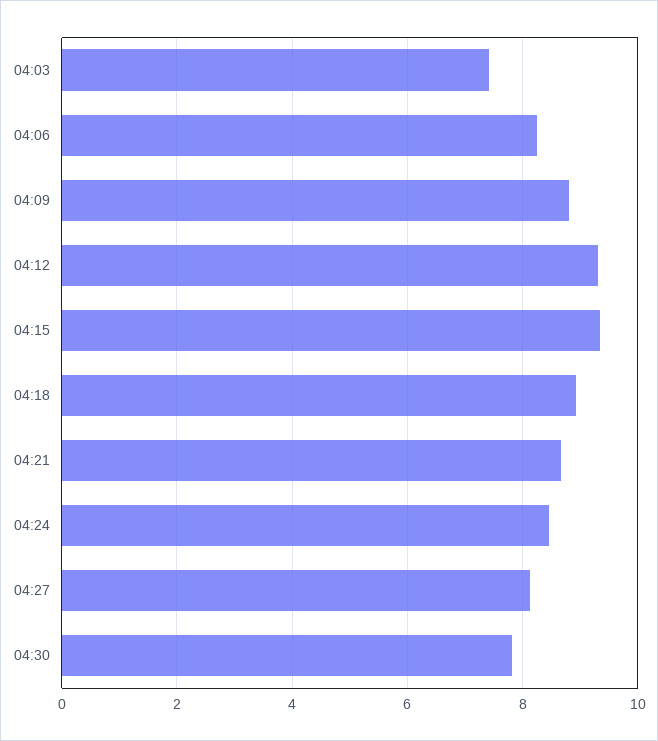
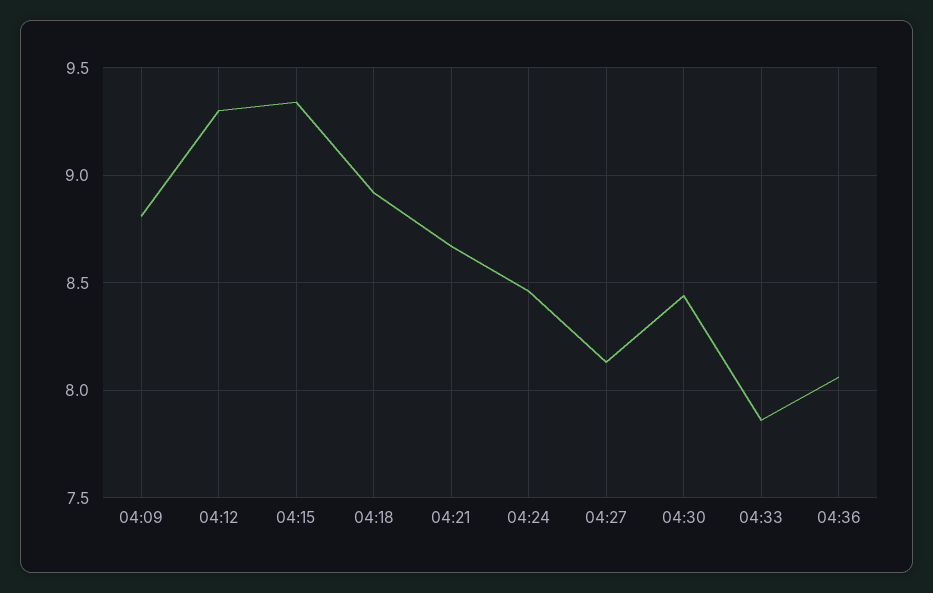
04:03: 7.4 -> none
04:06: 8.2 -> none
04:30: 7.8 -> 8.45
04:33: none -> 7.85
04:36: none -> 8.05

